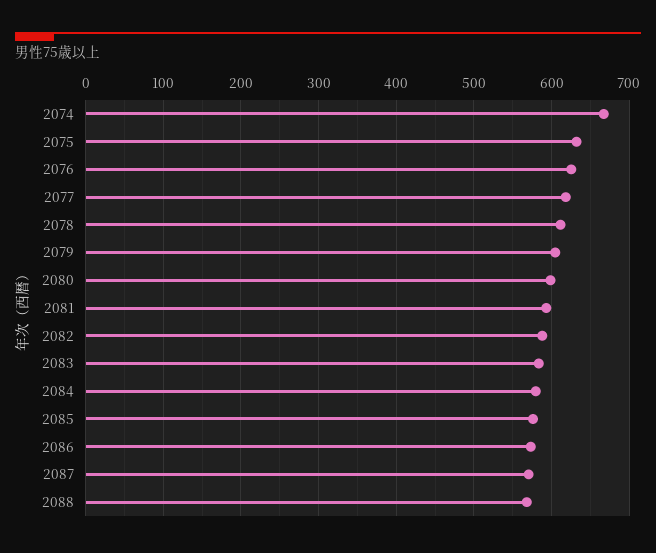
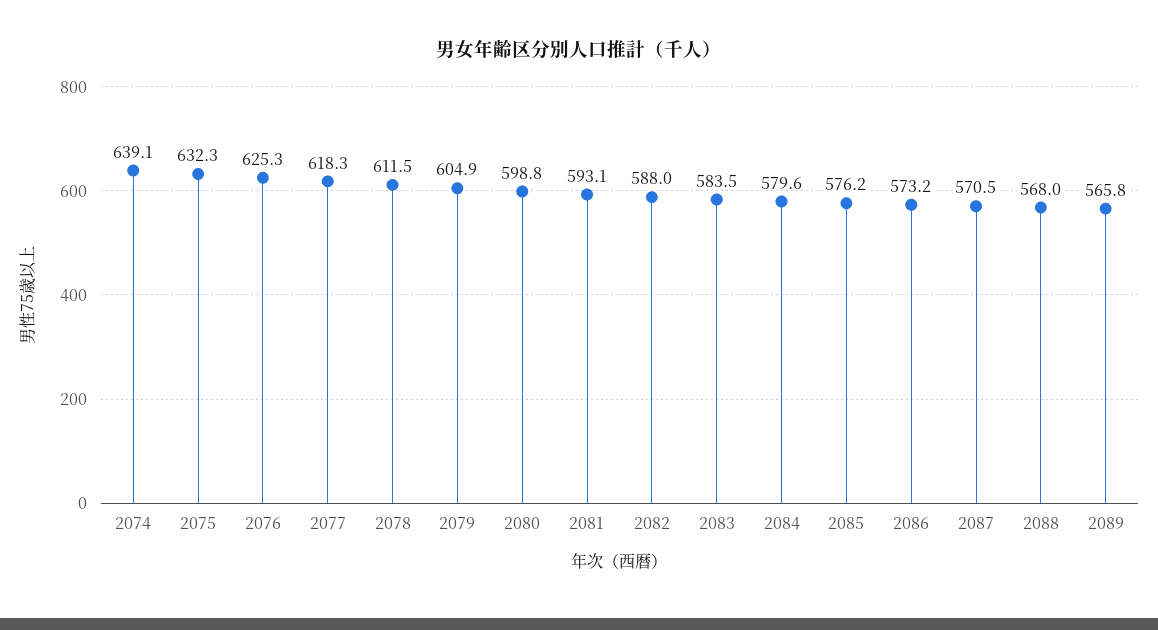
2074: 670 -> 639.1
2089: none -> 565.8

